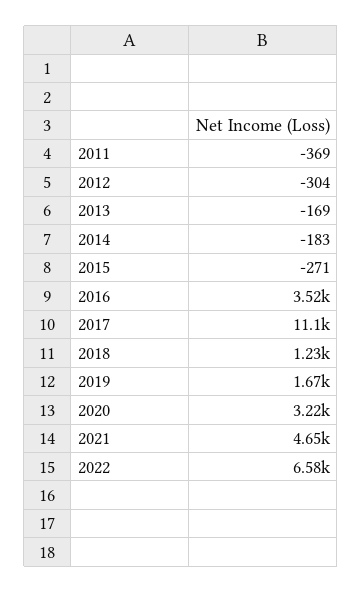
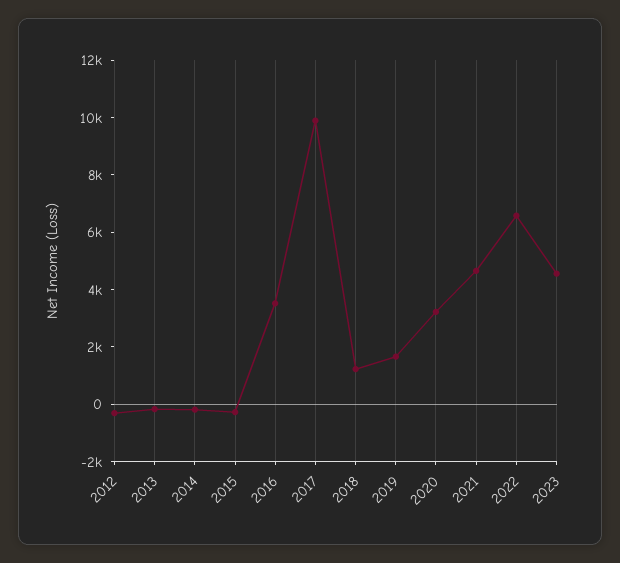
2011: -369 -> none
2017: 11100 -> 10000
2023: none -> 4500

